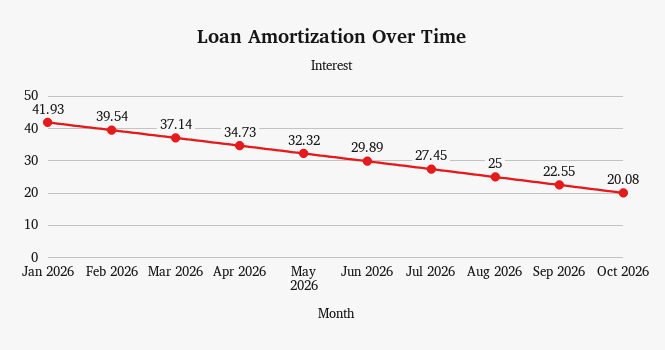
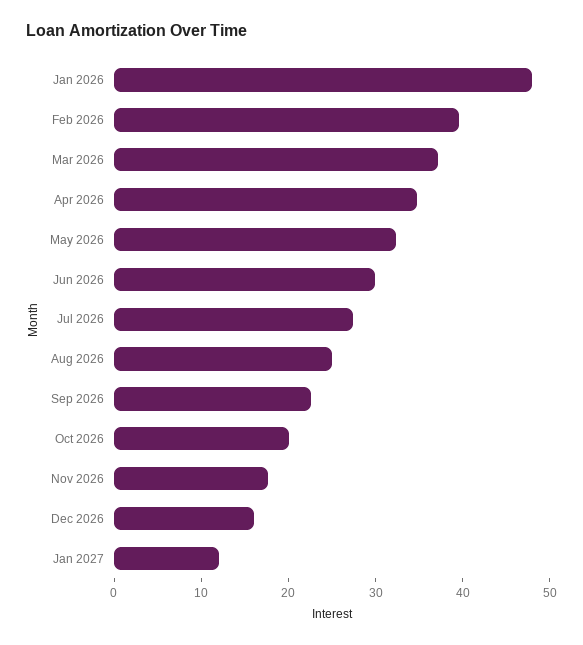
Jan 2026: 41.93 -> 48
Nov 2026: none -> 18
Dec 2026: none -> 16
Jan 2027: none -> 12

